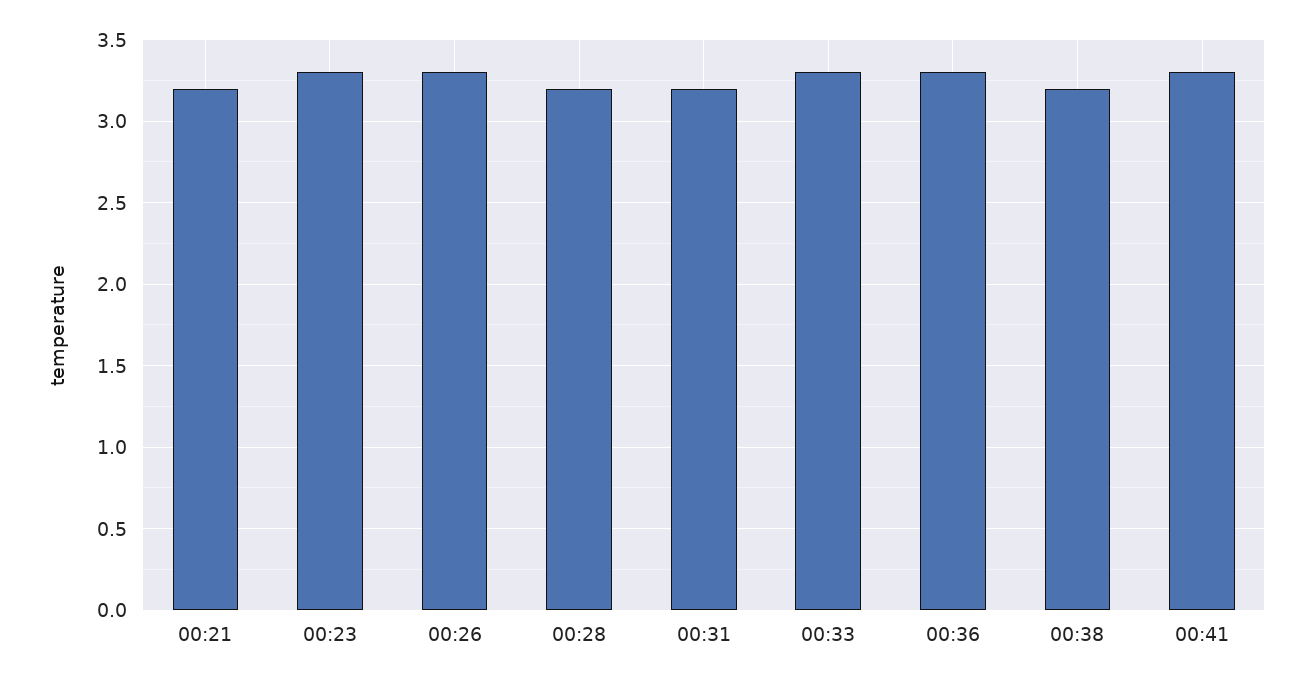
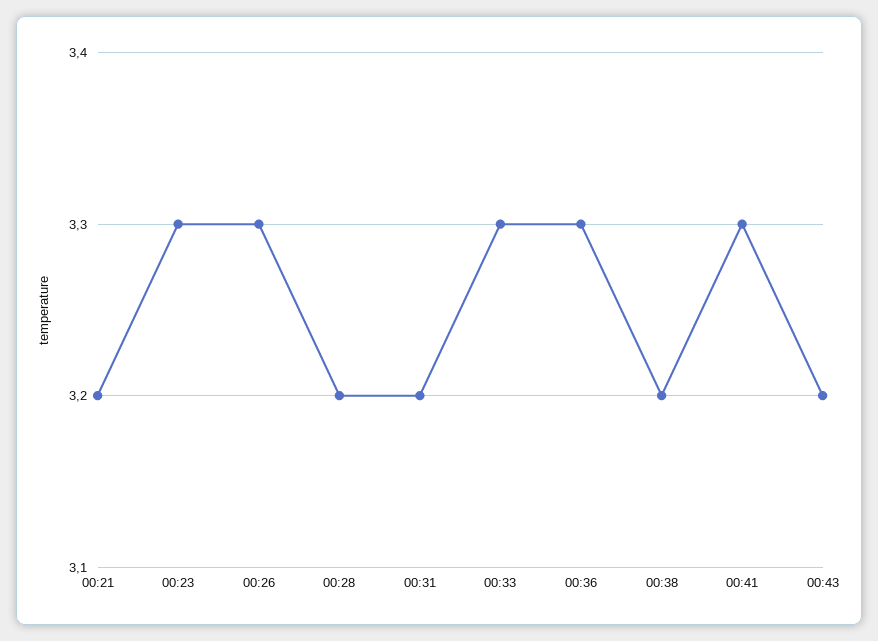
00:43: none -> 3.2

